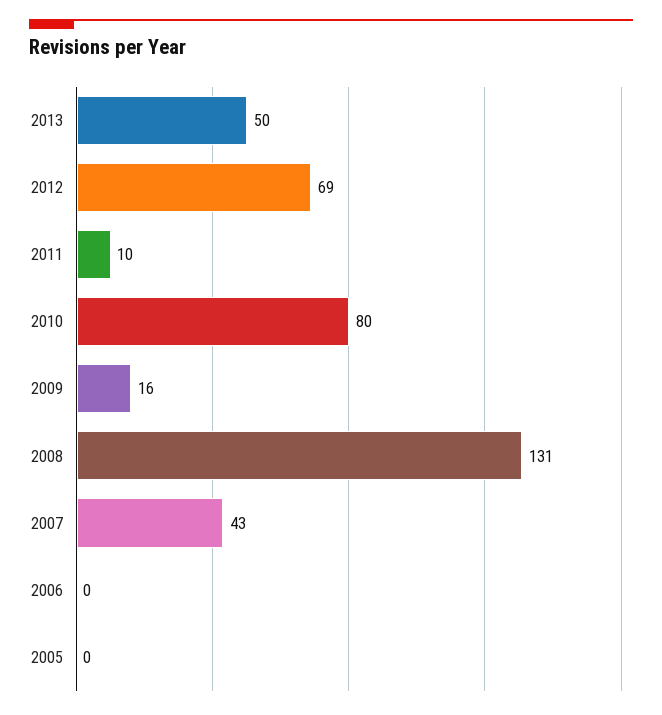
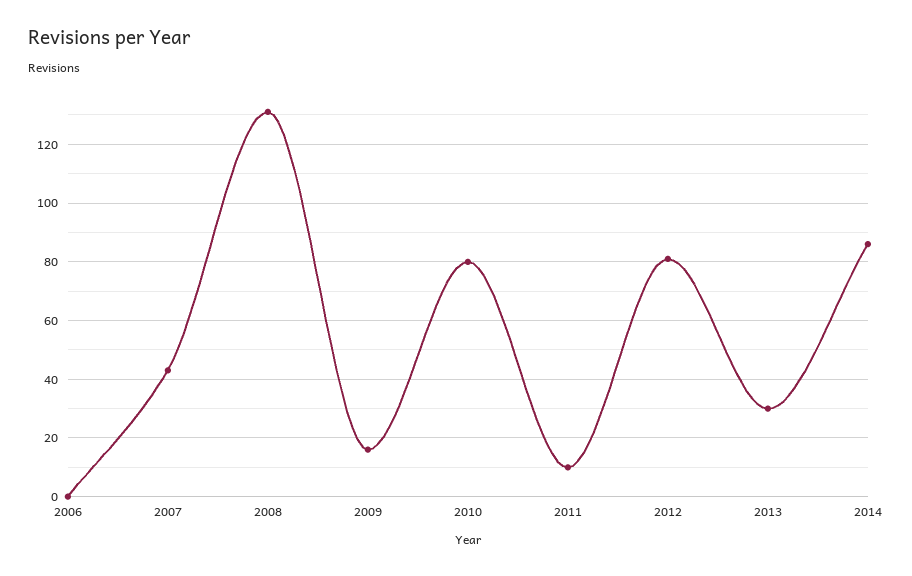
2013: 50 -> 30
2012: 69 -> 80
2005: 0 -> none
2014: none -> 85

